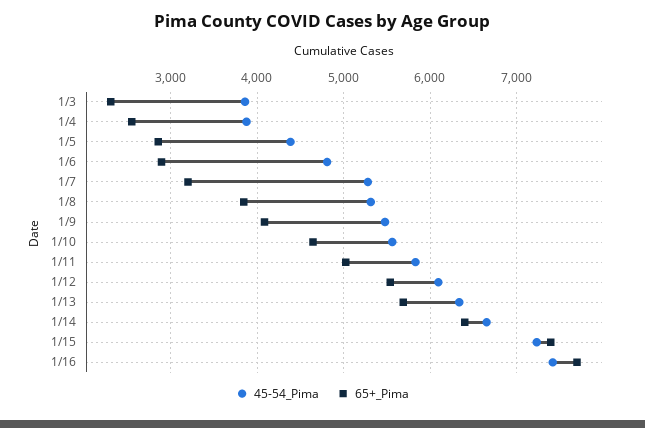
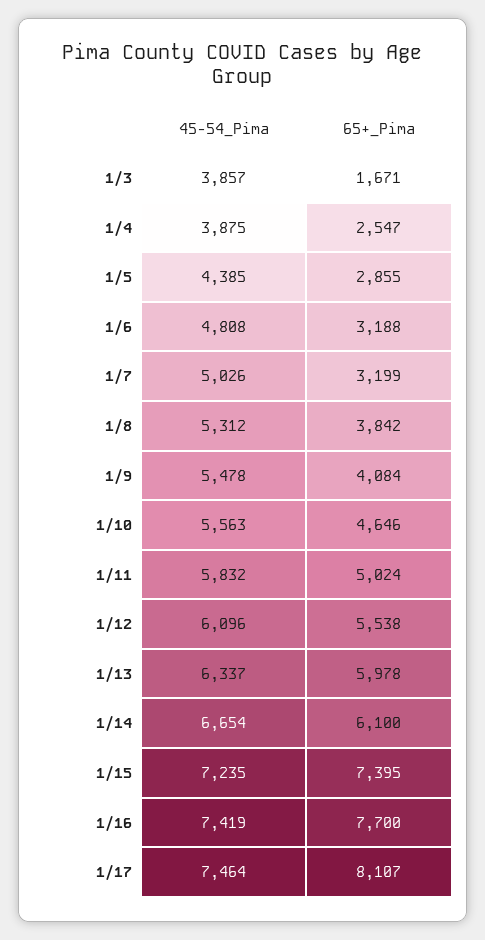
65+_Pima, 1/3: 2300 -> 1671
65+_Pima, 1/6: 2900 -> 3188
45-54_Pima, 1/7: 5300 -> 5026
65+_Pima, 1/13: 5700 -> 5978
65+_Pima, 1/14: 6400 -> 6100
45-54_Pima, 1/17: none -> 7464
65+_Pima, 1/17: none -> 8107

